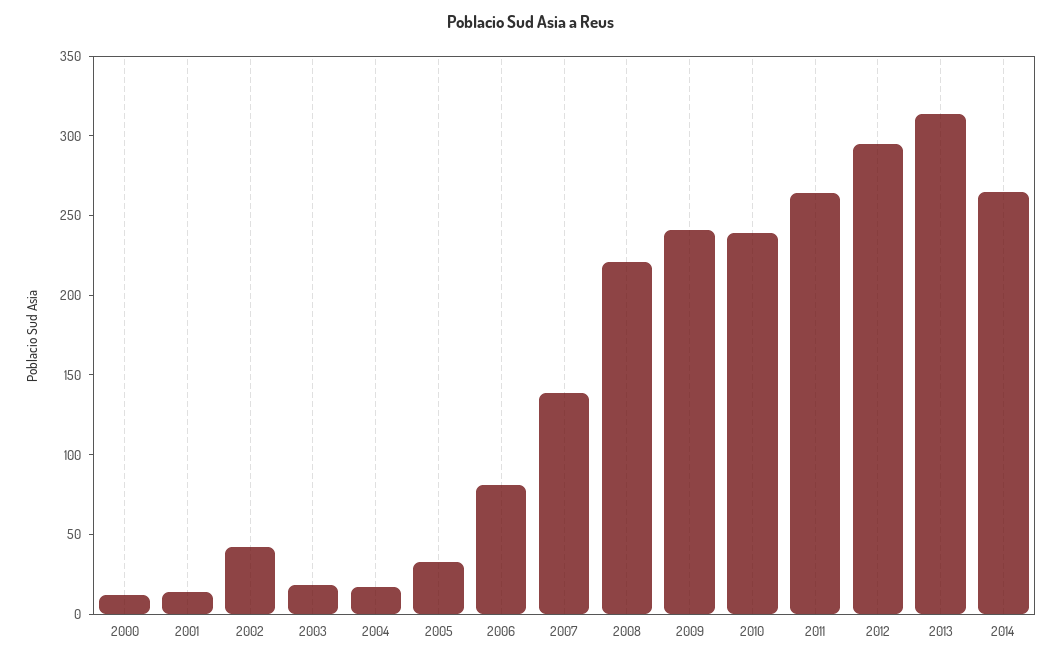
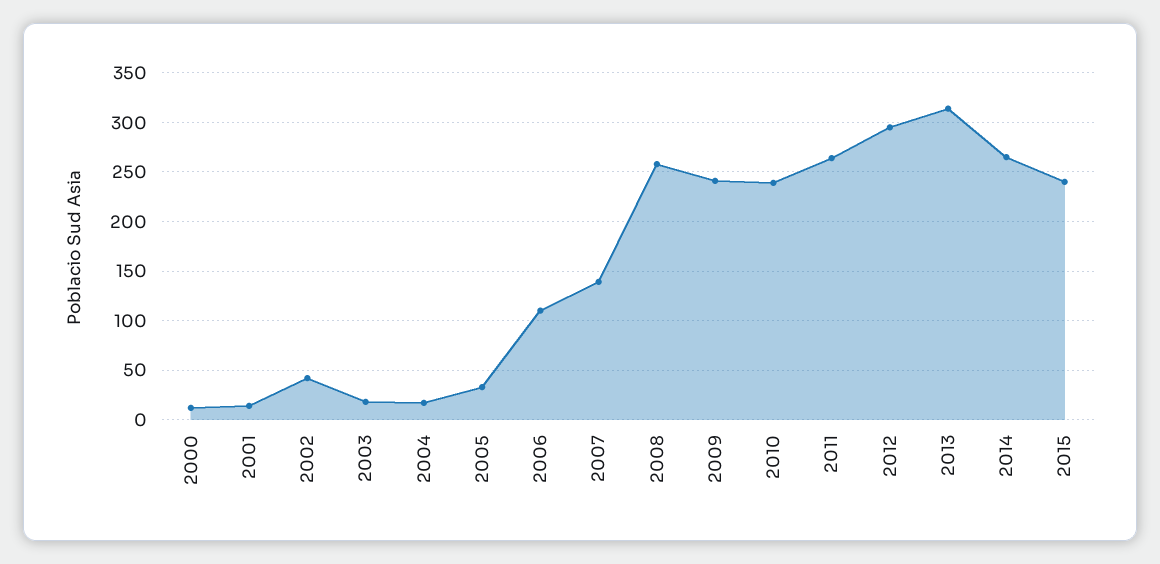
2006: 80 -> 110
2008: 220 -> 260
2015: none -> 240

